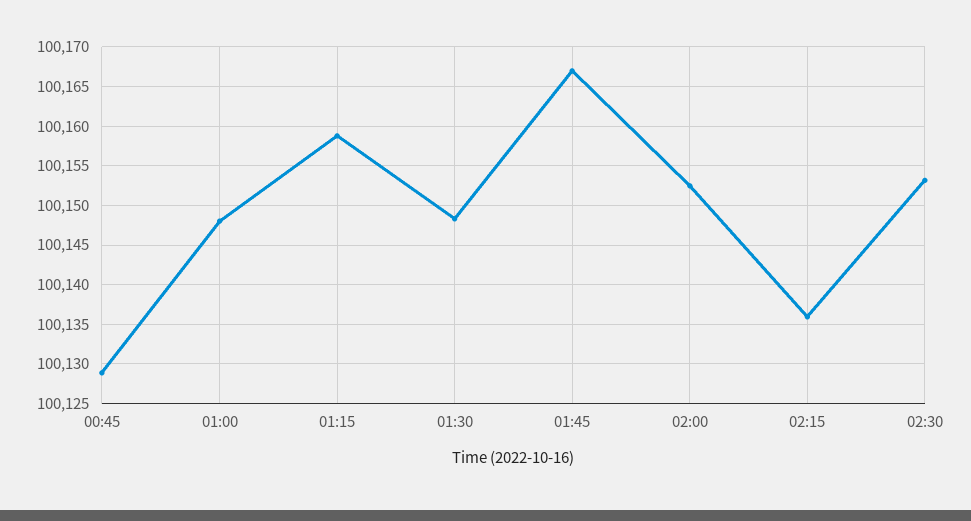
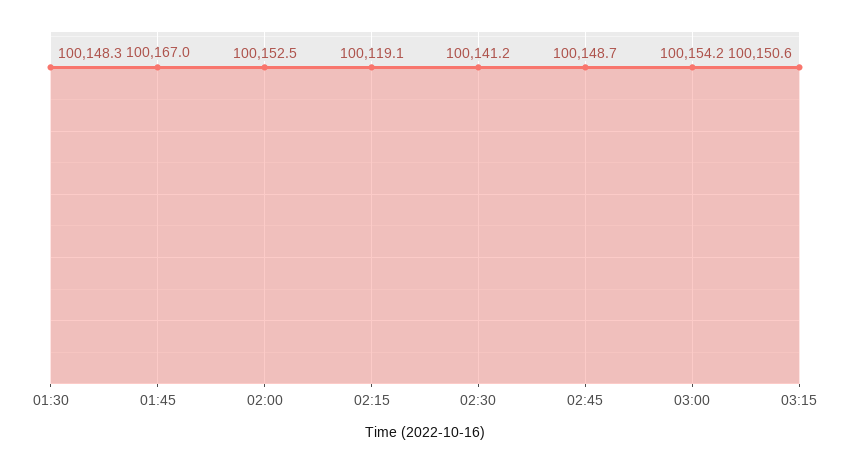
00:45: 100129 -> none
01:00: 100148 -> none
01:15: 100159 -> none
02:15: 100136 -> 100119.1
02:30: 100153 -> 100141.2
02:45: none -> 100148.7
03:00: none -> 100154.2
03:15: none -> 100150.6

